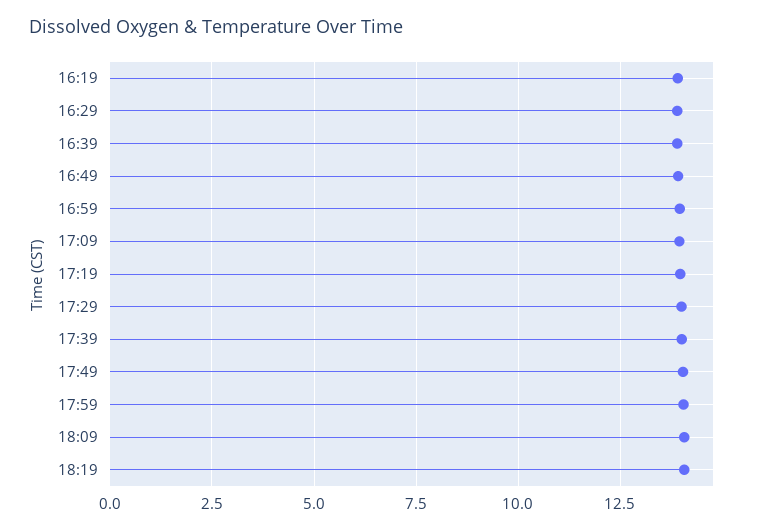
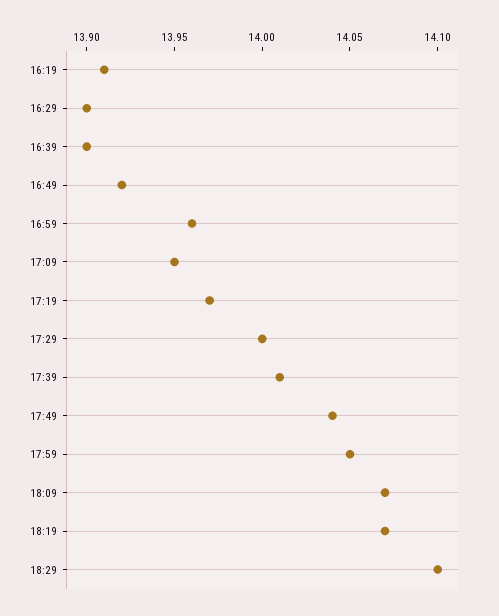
18:29: none -> 14.1

